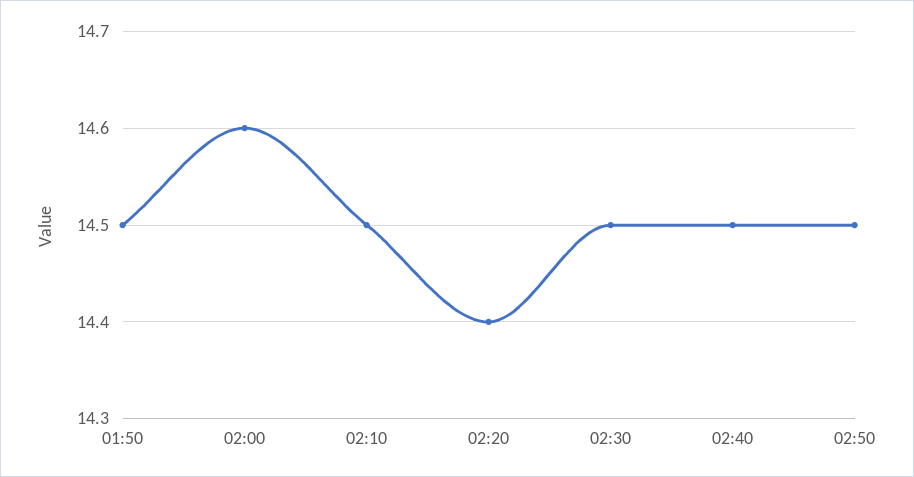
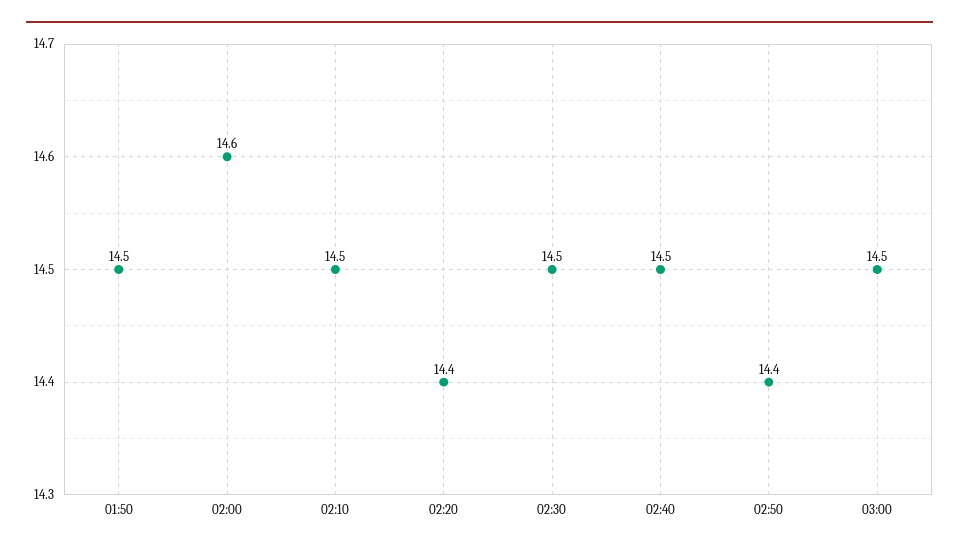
02:50: 14.5 -> 14.4
03:00: none -> 14.5

